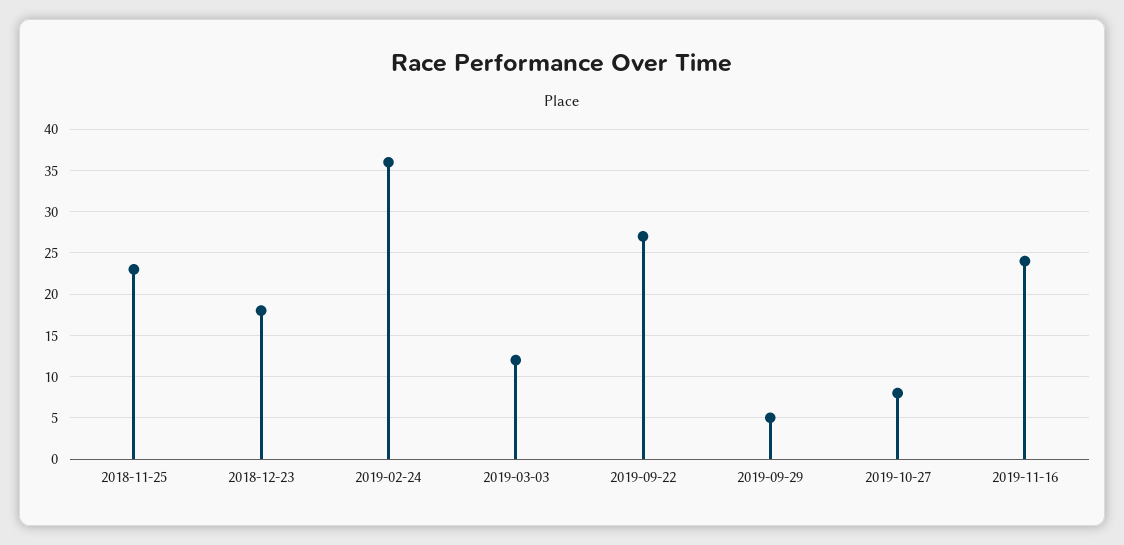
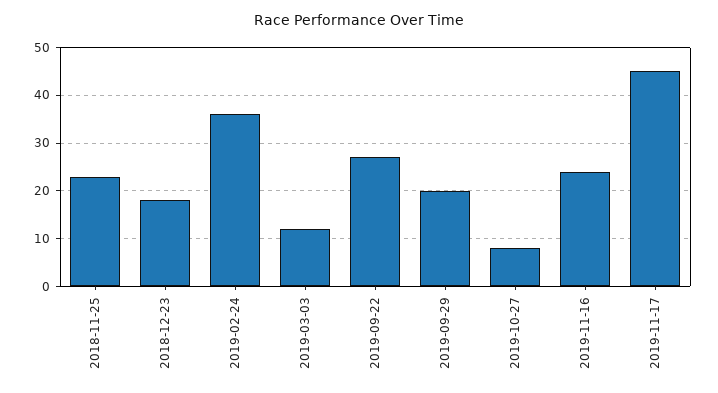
2019-09-29: 5 -> 20
2019-11-17: none -> 45

